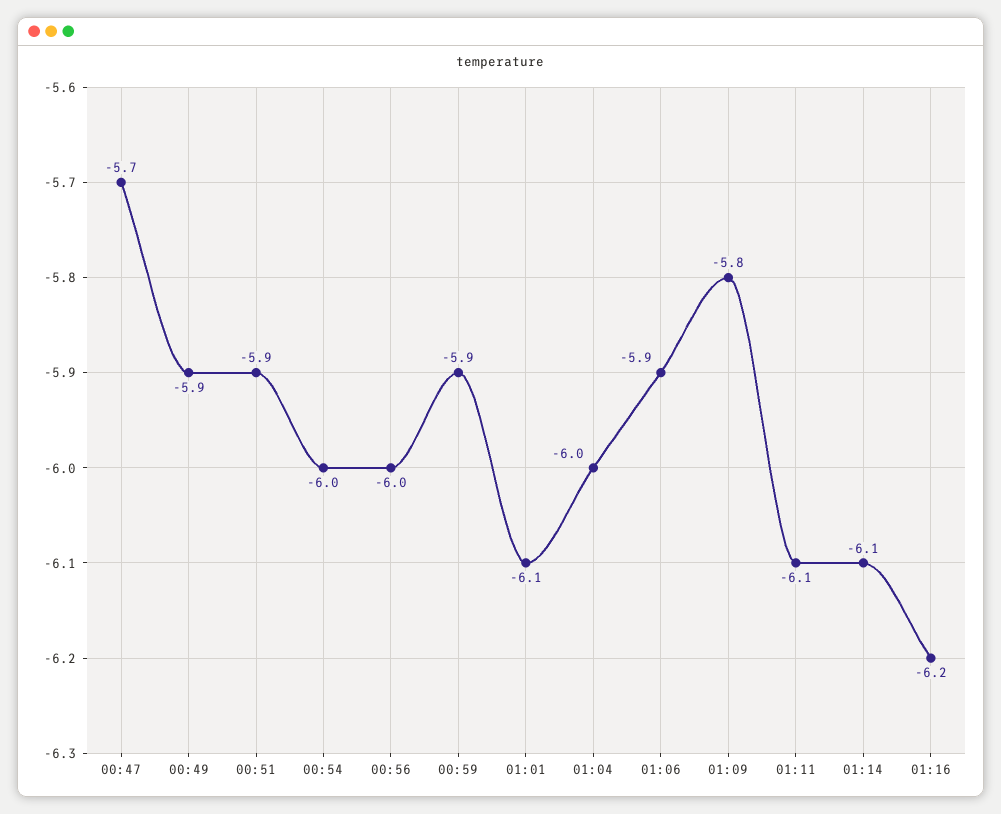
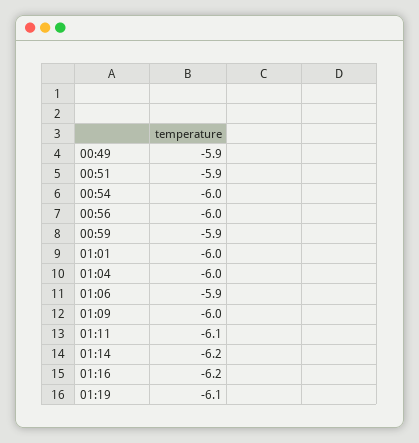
00:47: -5.7 -> none
01:01: -6.1 -> -6
01:09: -5.8 -> -6
01:14: -6.1 -> -6.2
01:19: none -> -6.1

